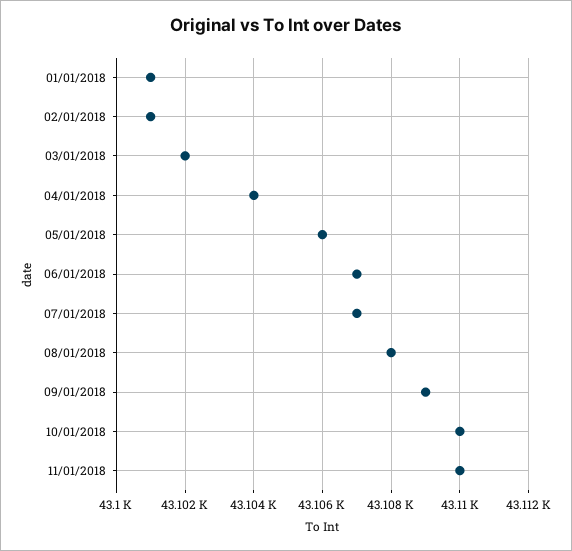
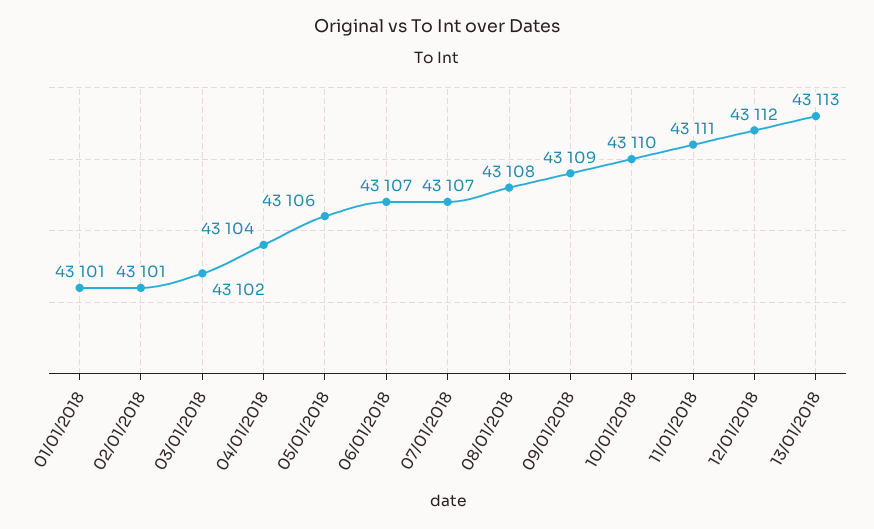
11/01/2018: 43110 -> 43111
12/01/2018: none -> 43112
13/01/2018: none -> 43113

